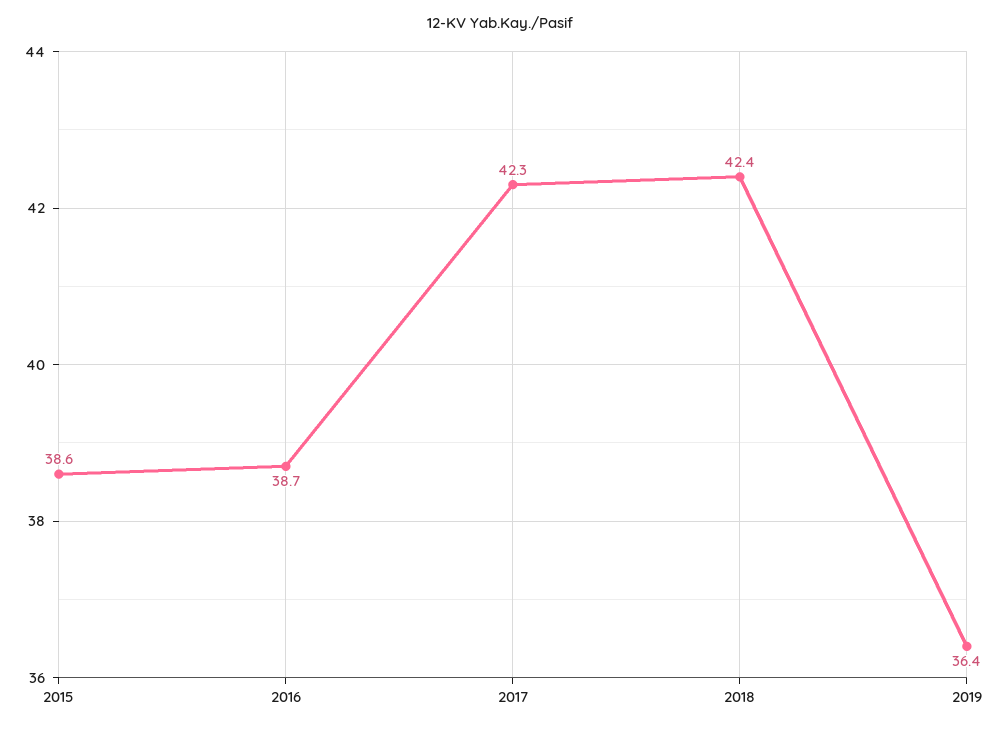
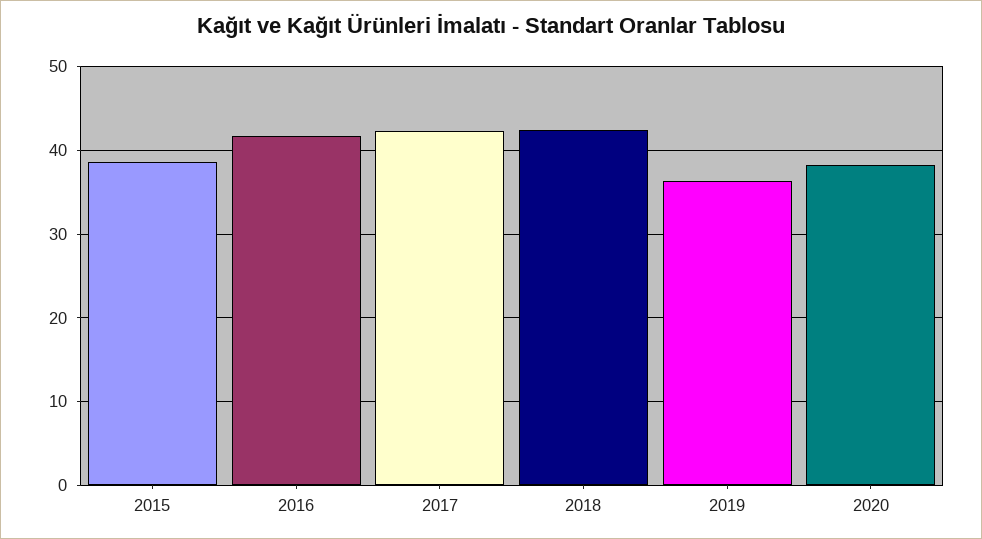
2016: 38.7 -> 42
2020: none -> 38

